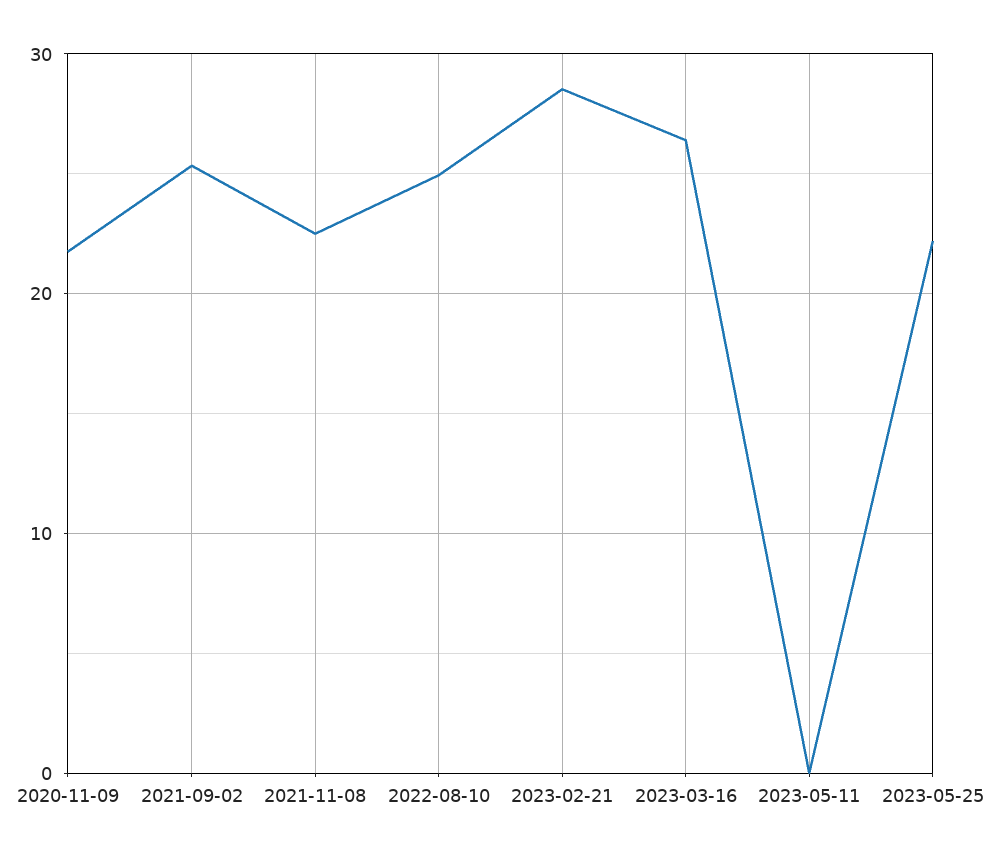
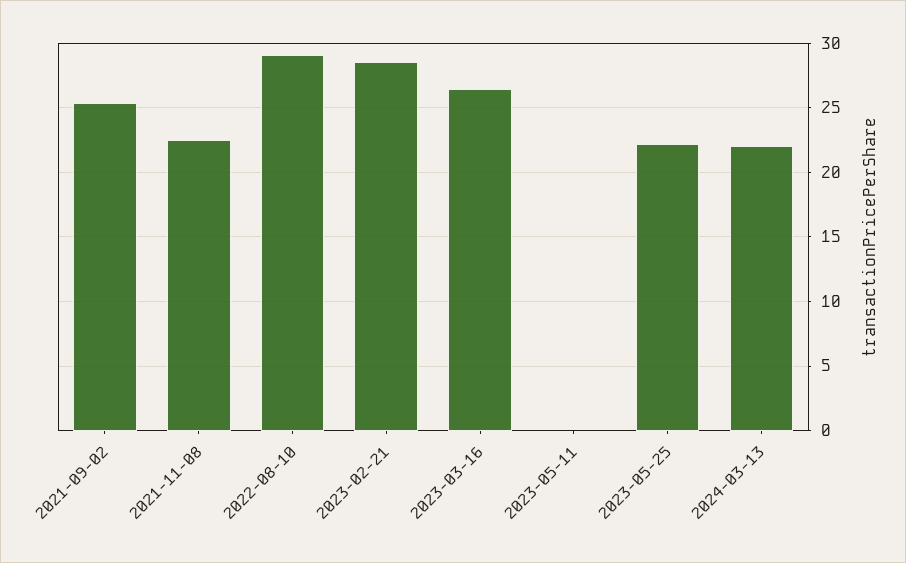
2020-11-09: 22 -> none
2022-08-10: 25 -> 29
2024-03-13: none -> 22

